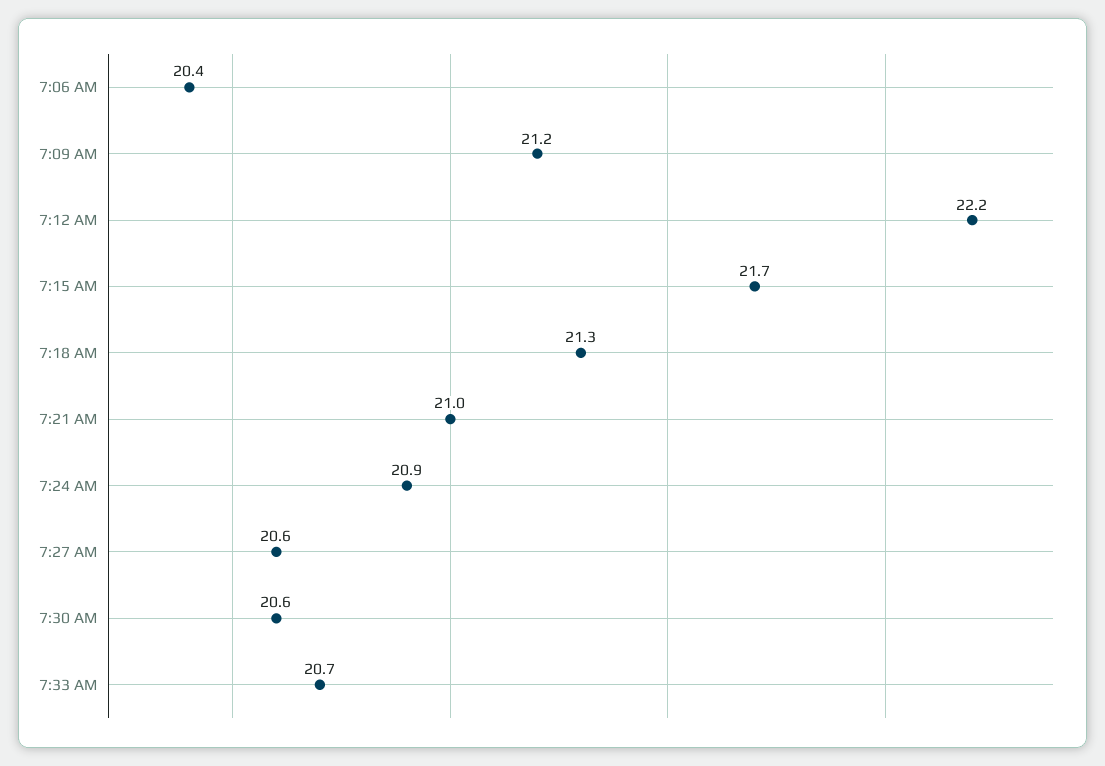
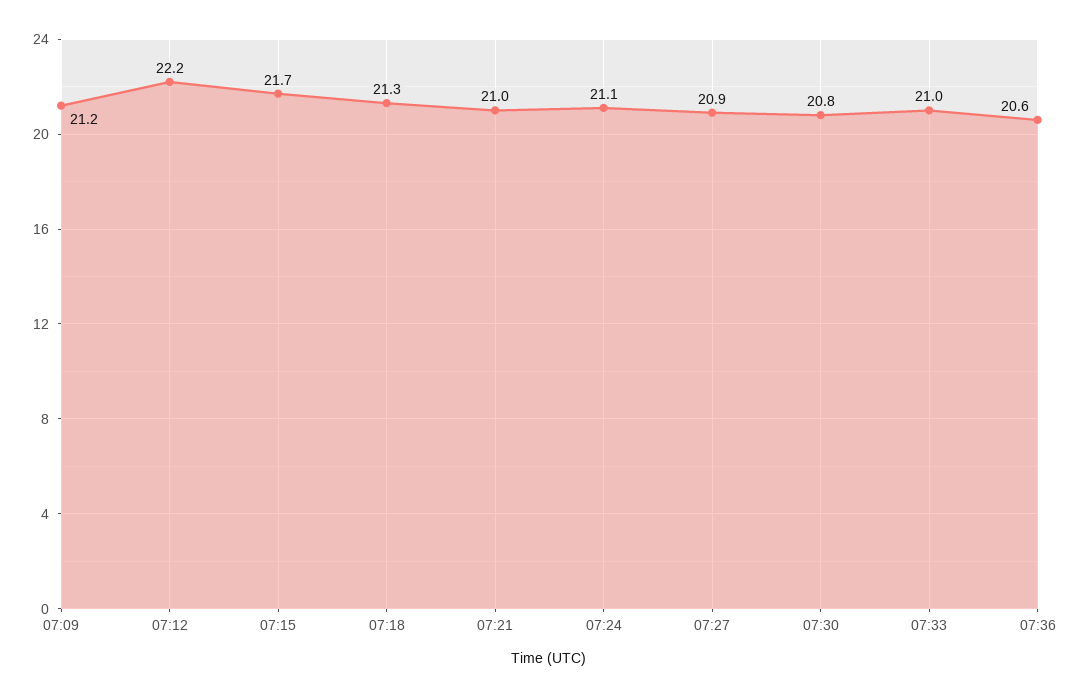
7:06 AM: 20.4 -> none
7:24 AM: 20.9 -> 21.1
7:27 AM: 20.6 -> 20.9
7:30 AM: 20.6 -> 20.8
7:33 AM: 20.7 -> 21
07:36: none -> 20.6

